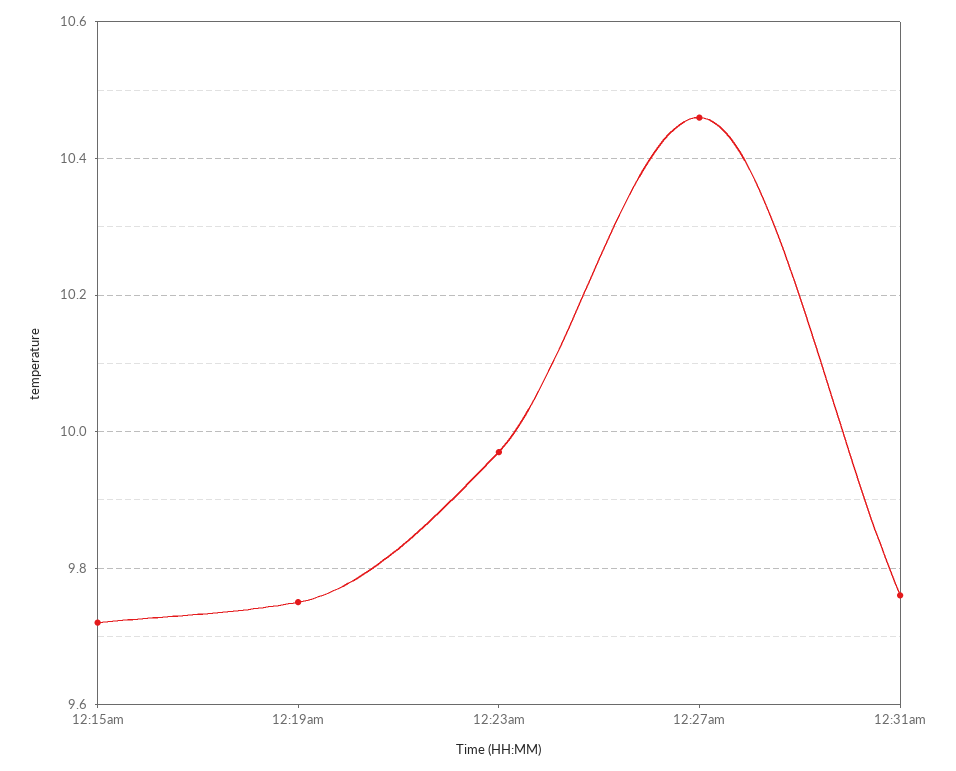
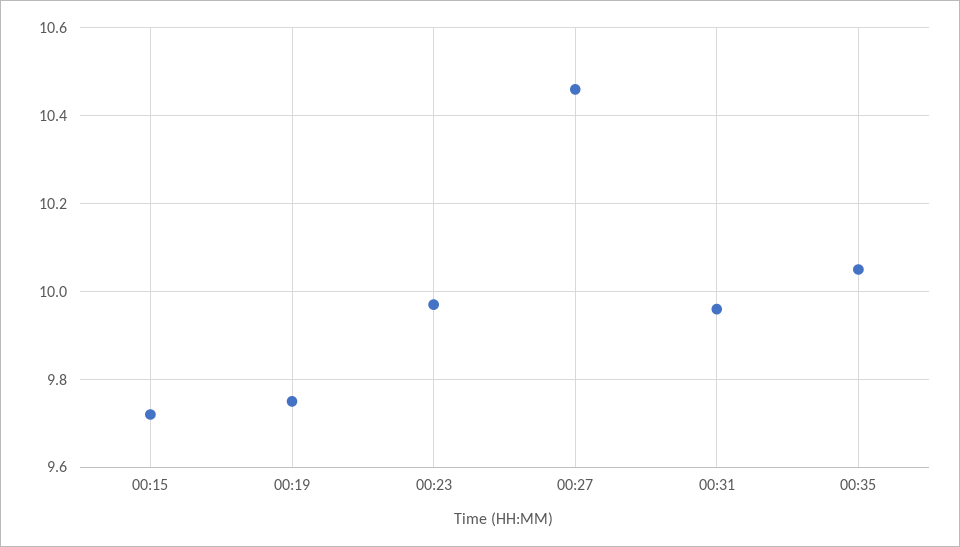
12:31am: 9.75 -> 9.95
00:35: none -> 10.05

